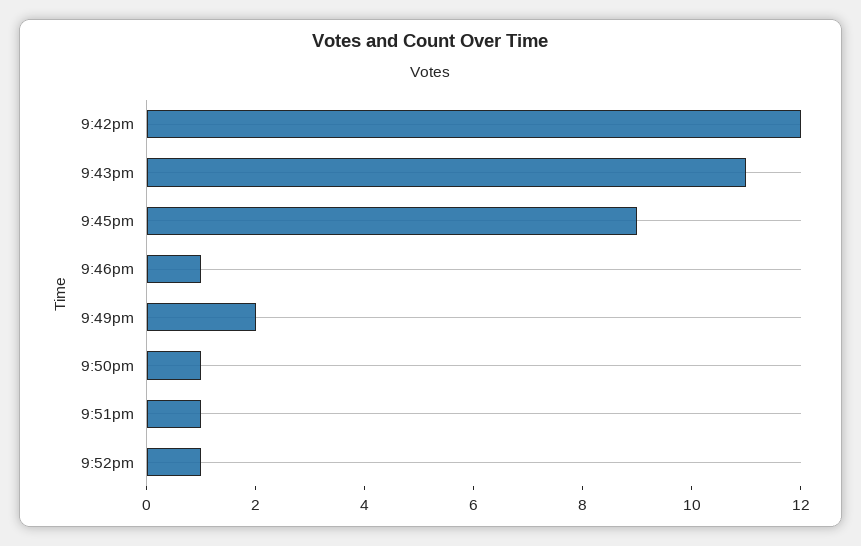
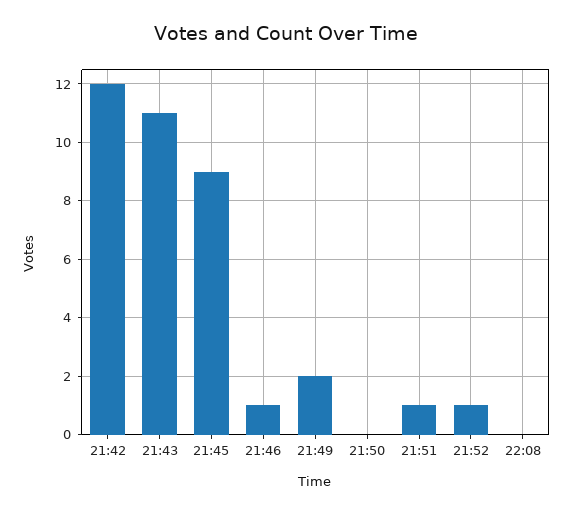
9:50pm: 1 -> 0
22:08: none -> 0

